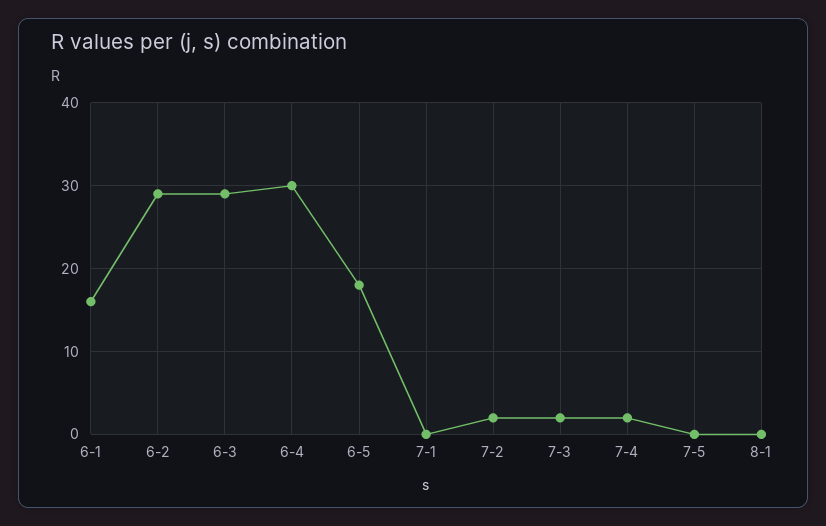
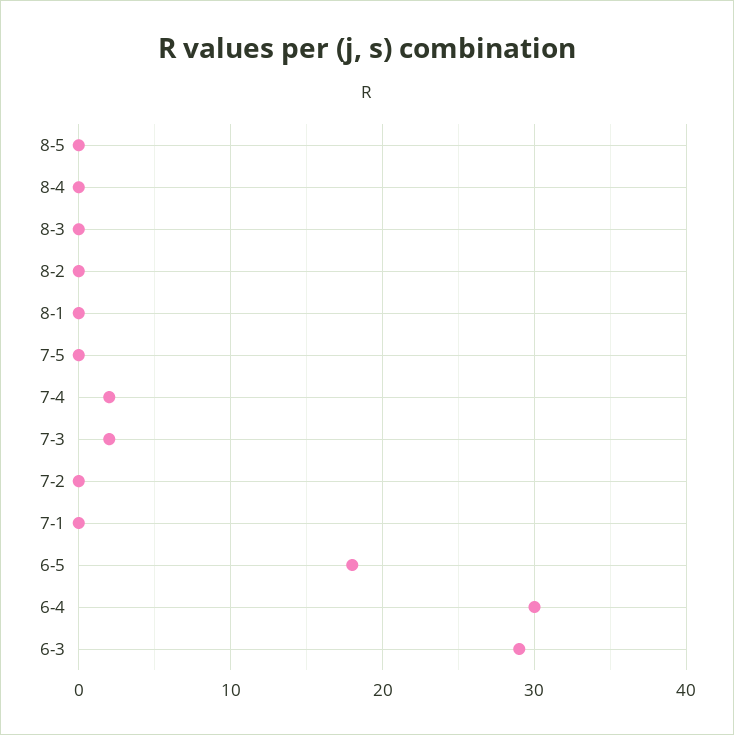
6-1: 16 -> none
6-2: 29 -> none
7-2: 2 -> 0
8-5: none -> 0
8-4: none -> 0
8-3: none -> 0
8-2: none -> 0

